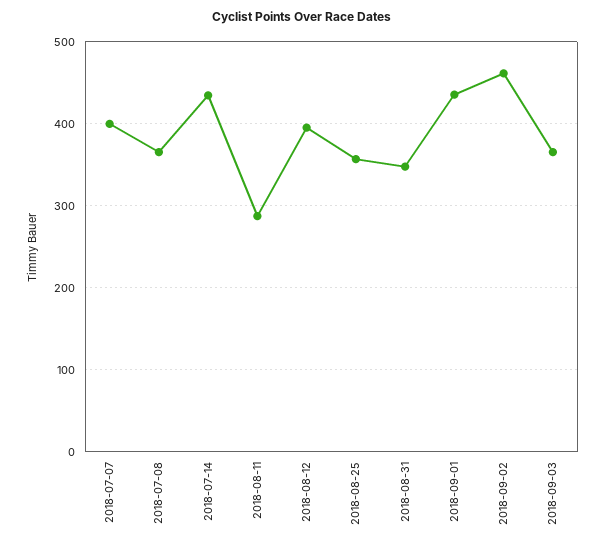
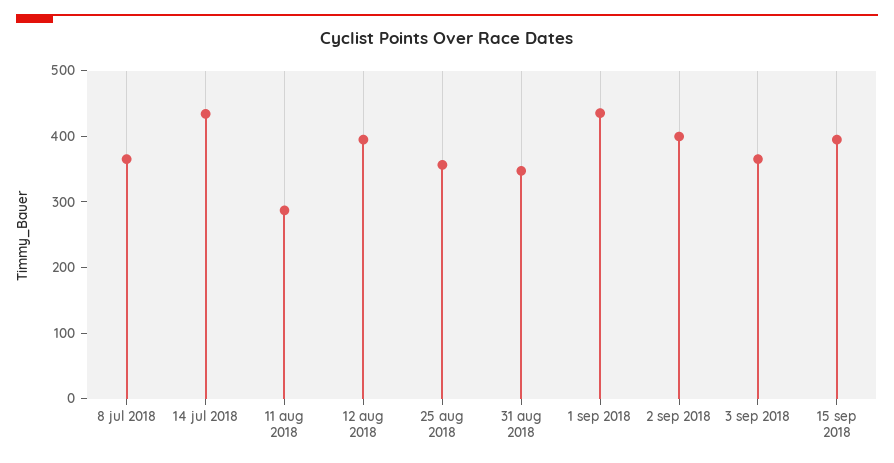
2018-07-07: 400 -> none
2018-09-02: 460 -> 400
15 sep 2018: none -> 400

